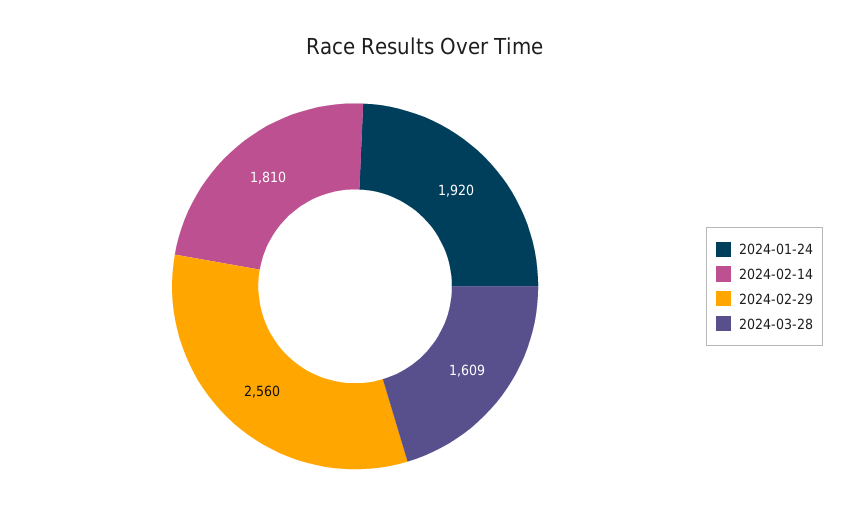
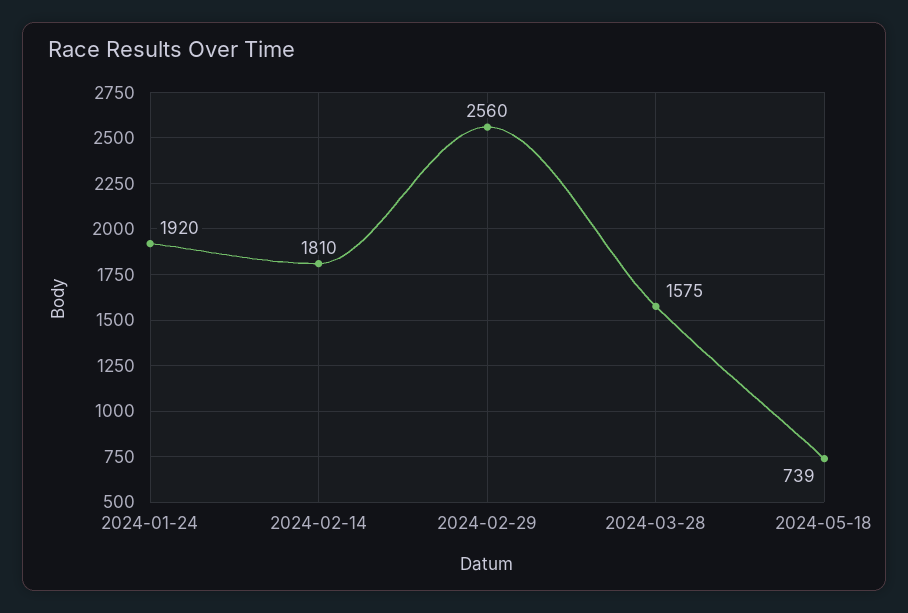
2024-03-28: 1609 -> 1575
2024-05-18: none -> 739

